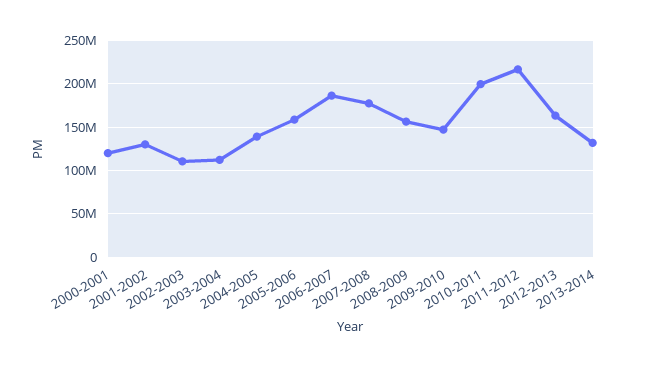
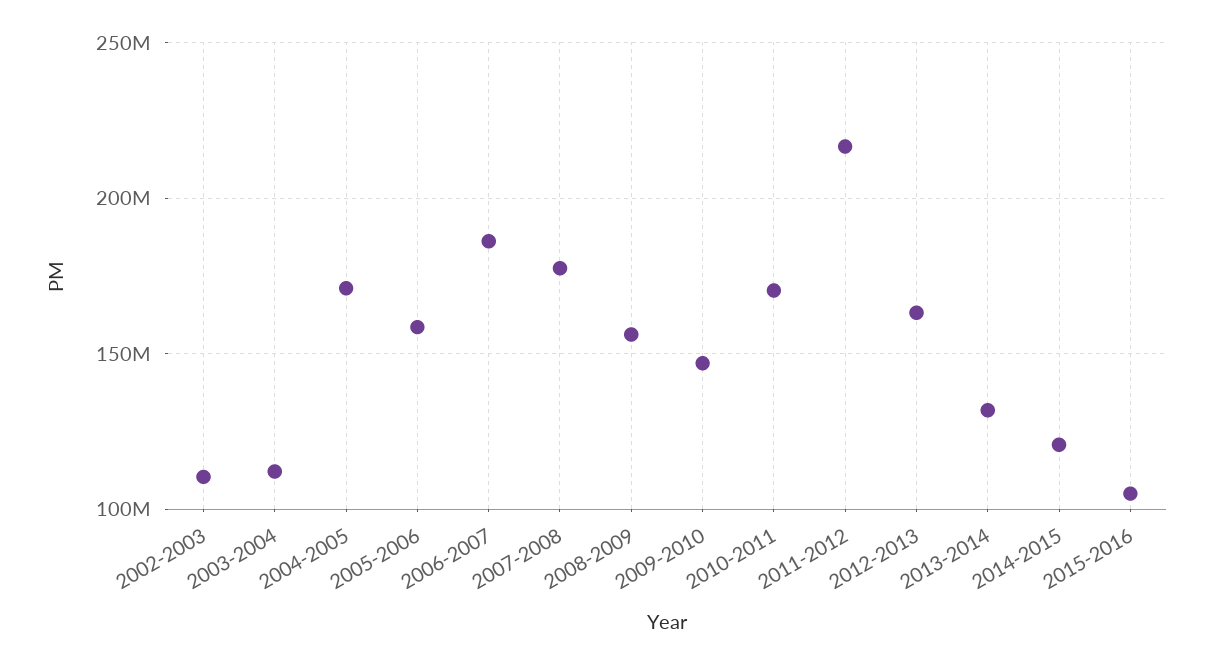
2000-2001: 120000000 -> none
2001-2002: 130000000 -> none
2004-2005: 140000000 -> 170000000
2010-2011: 200000000 -> 170000000
2014-2015: none -> 120000000
2015-2016: none -> 105000000

